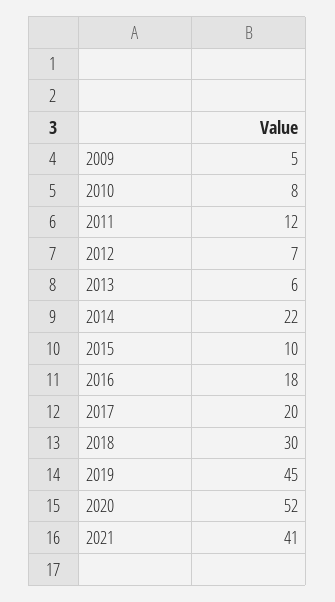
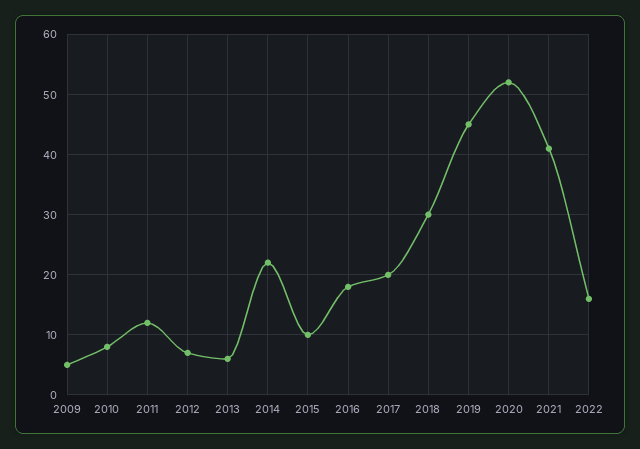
2022: none -> 16

